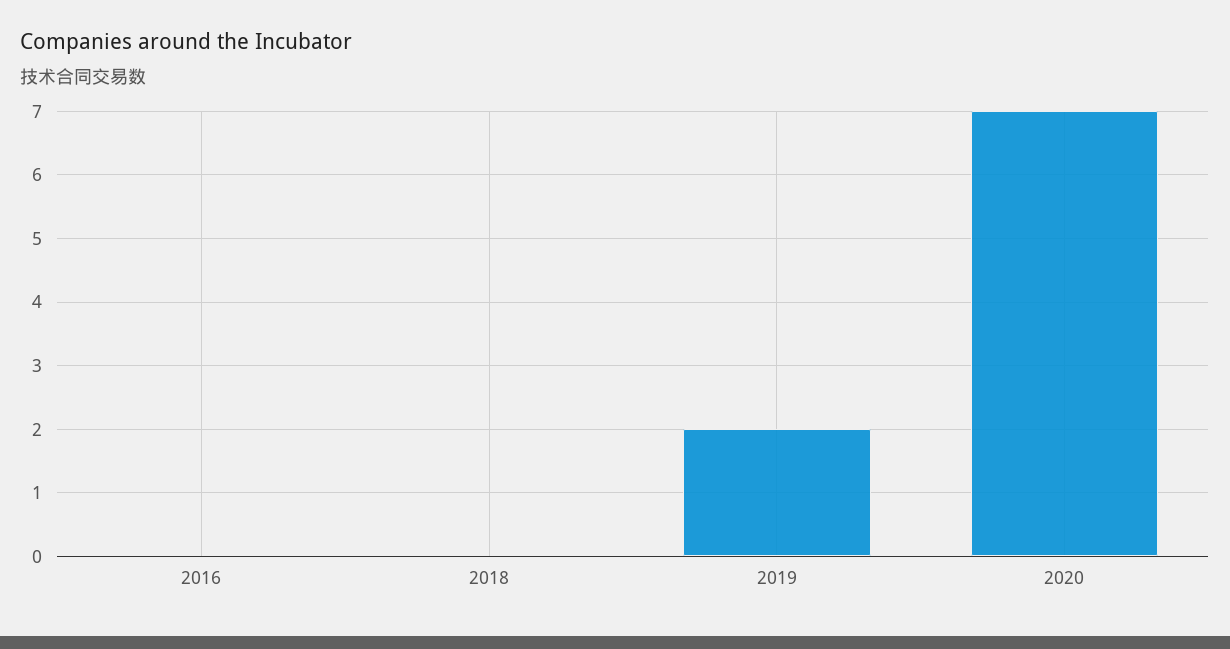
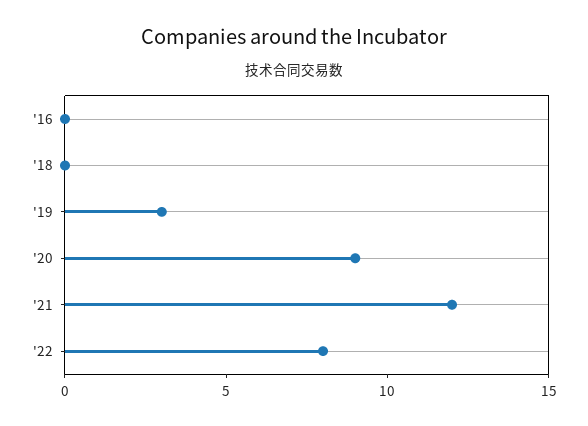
2019: 2 -> 3
2020: 7 -> 9
'21: none -> 12
'22: none -> 8

